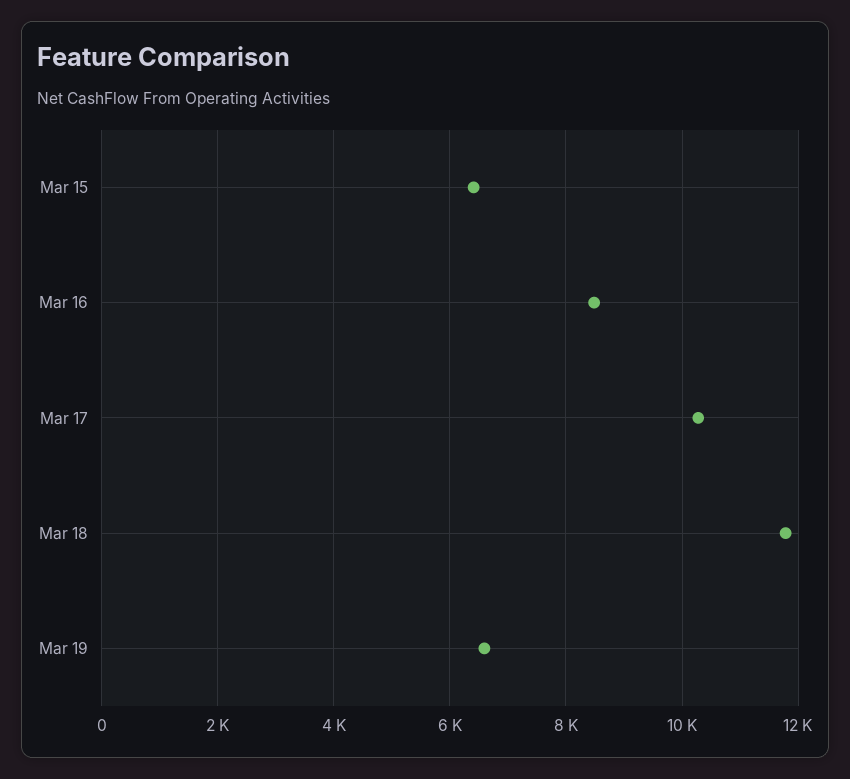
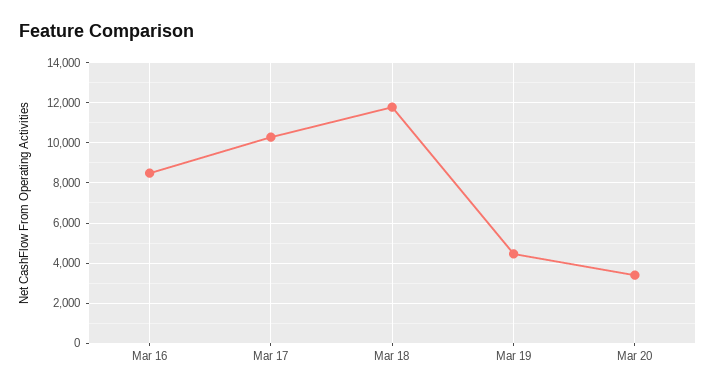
Mar 15: 6400 -> none
Mar 19: 6600 -> 4500
Mar 20: none -> 3500

